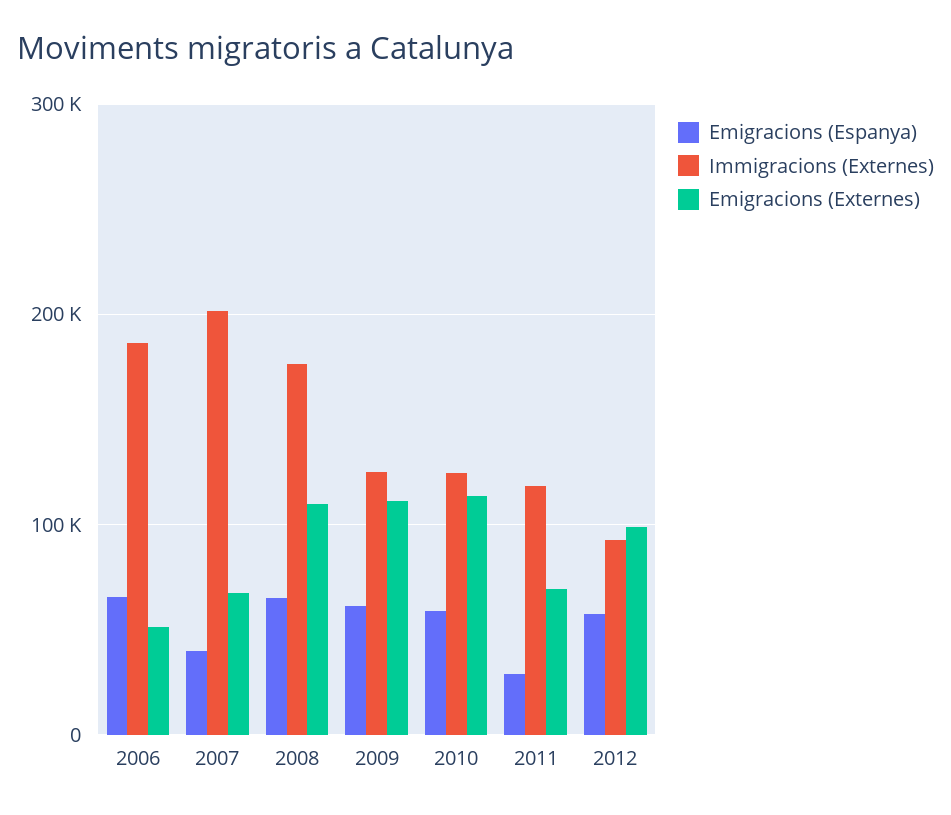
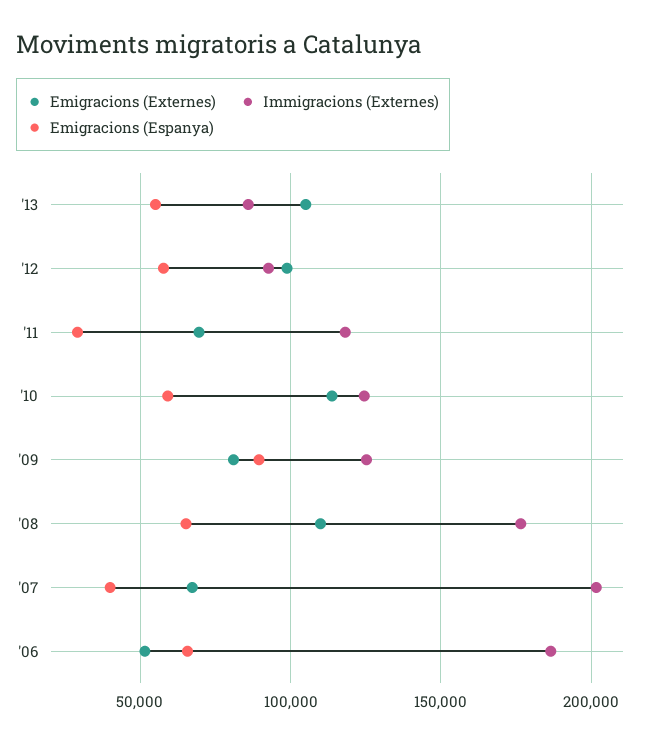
Emigracions (Espanya), 2009: 60000 -> 90000
Emigracions (Externes), 2009: 110000 -> 80000
Emigracions (Externes), '13: none -> 105000
Immigracions (Externes), '13: none -> 85000
Emigracions (Espanya), '13: none -> 55000

